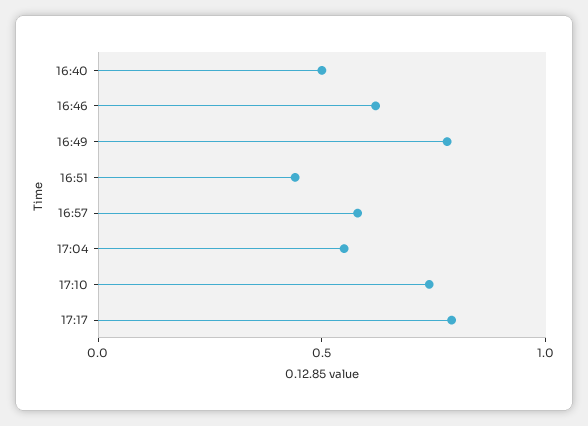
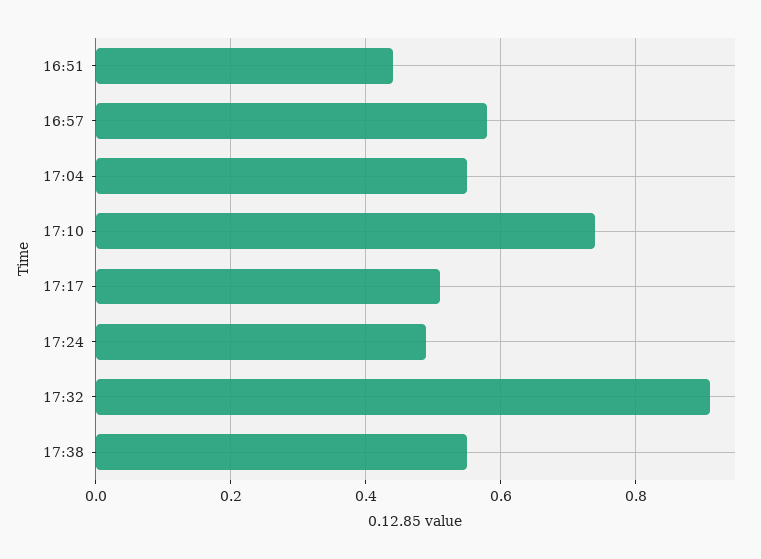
16:40: 0.5 -> none
16:46: 0.6 -> none
16:49: 0.8 -> none
17:17: 0.8 -> 0.5
17:24: none -> 0.5
17:32: none -> 0.9
17:38: none -> 0.55

